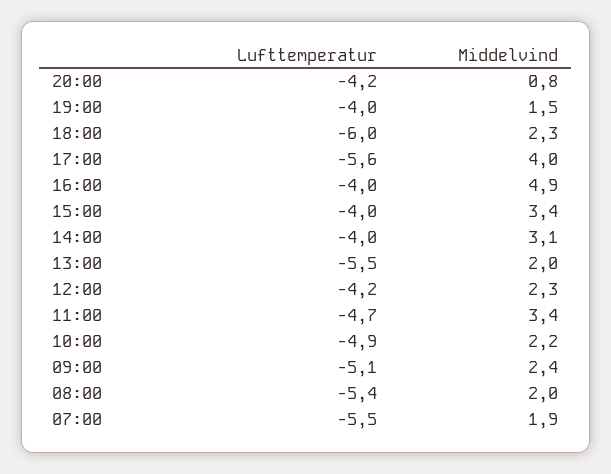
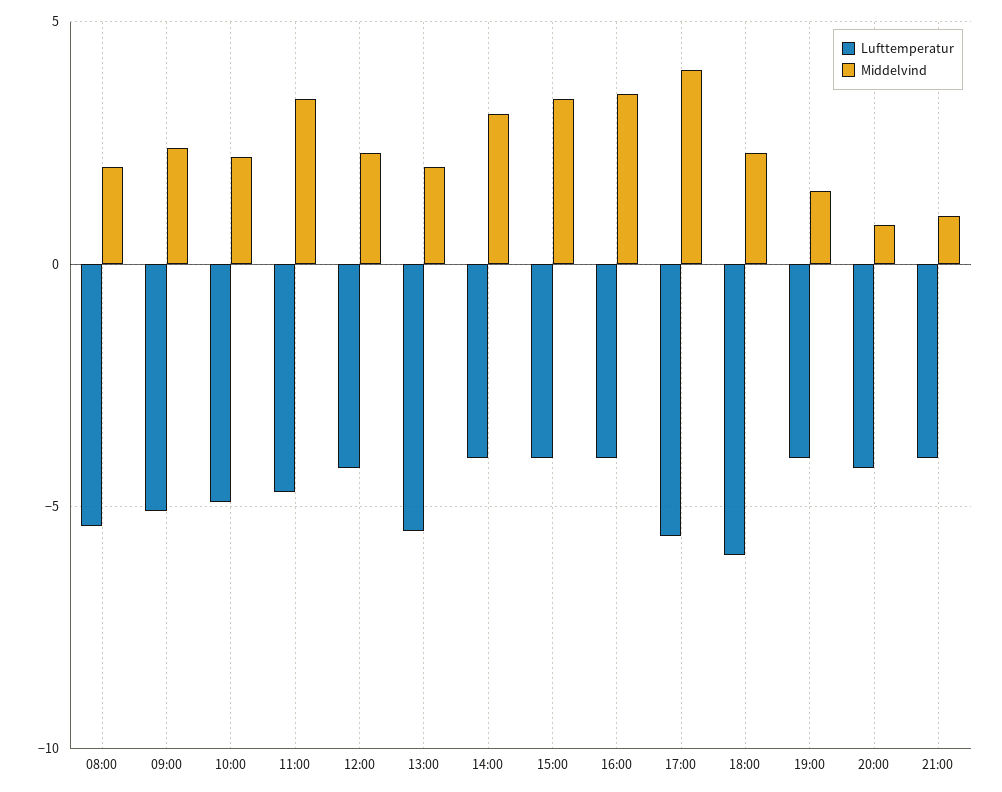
Middelvind, 16:00: 4.9 -> 3.5
Lufttemperatur, 07:00: -5.5 -> none
Middelvind, 07:00: 1.9 -> none
Lufttemperatur, 21:00: none -> -4
Middelvind, 21:00: none -> 1

